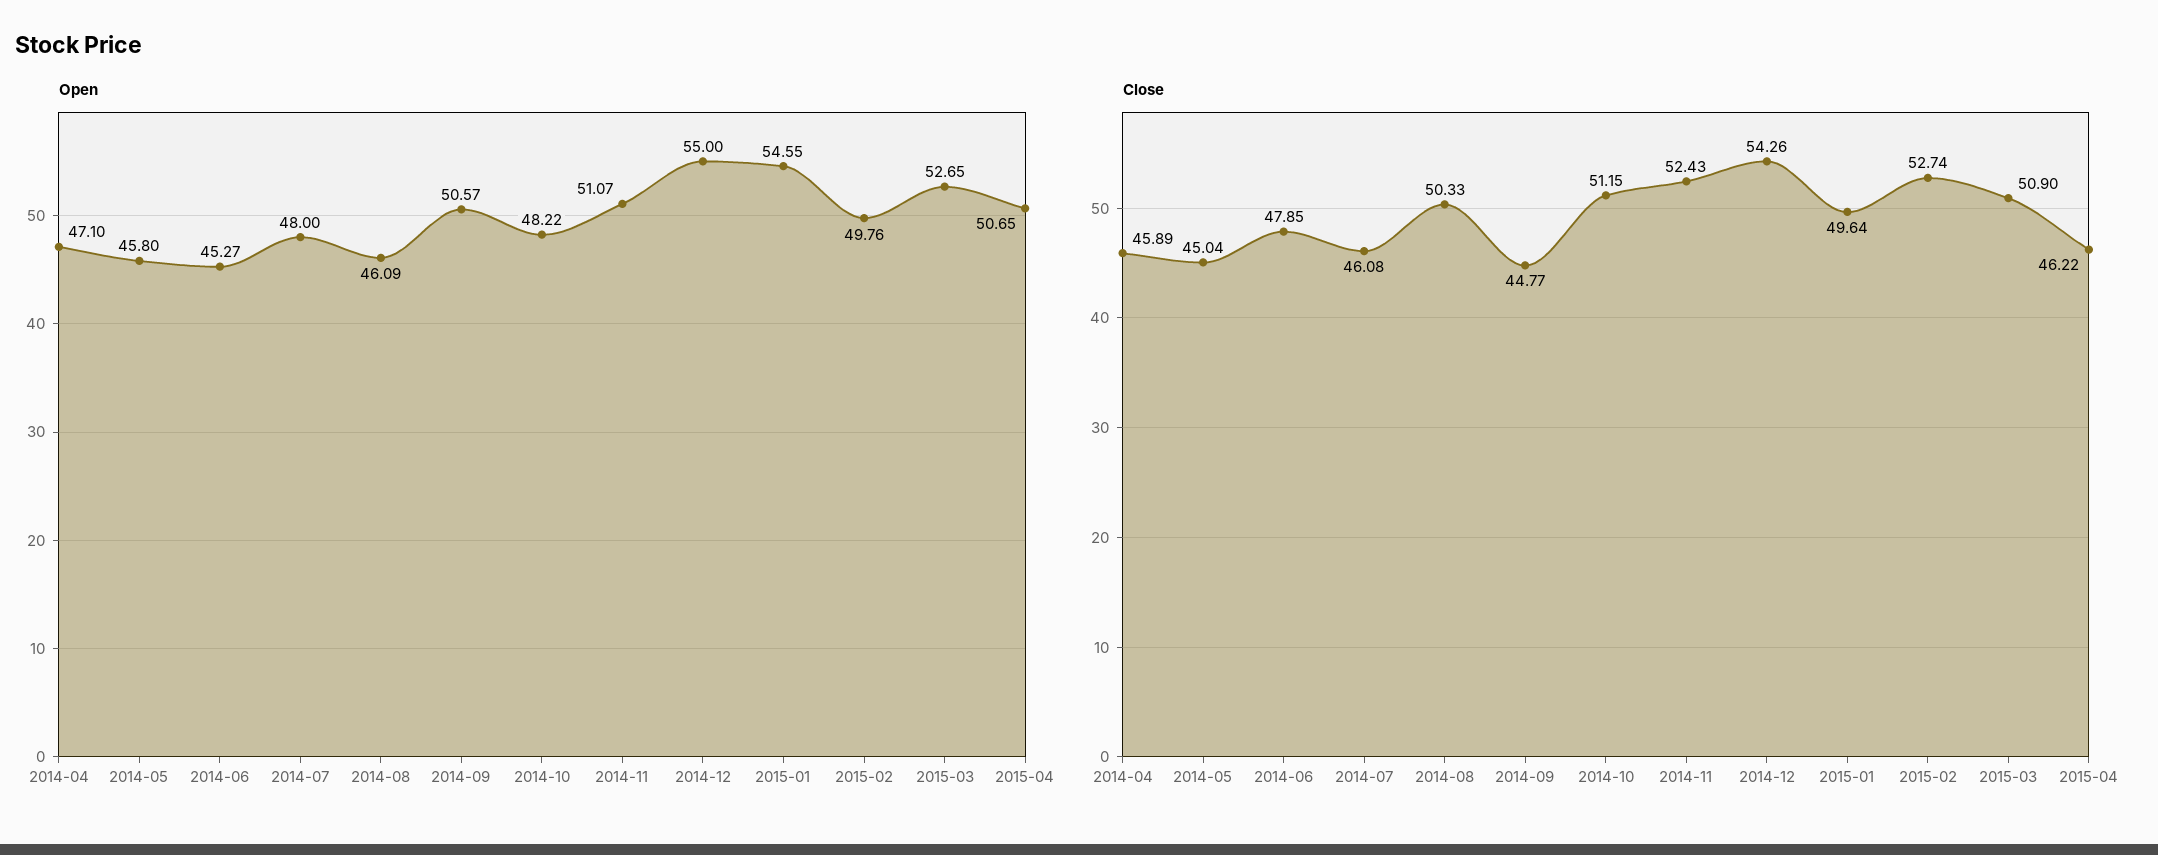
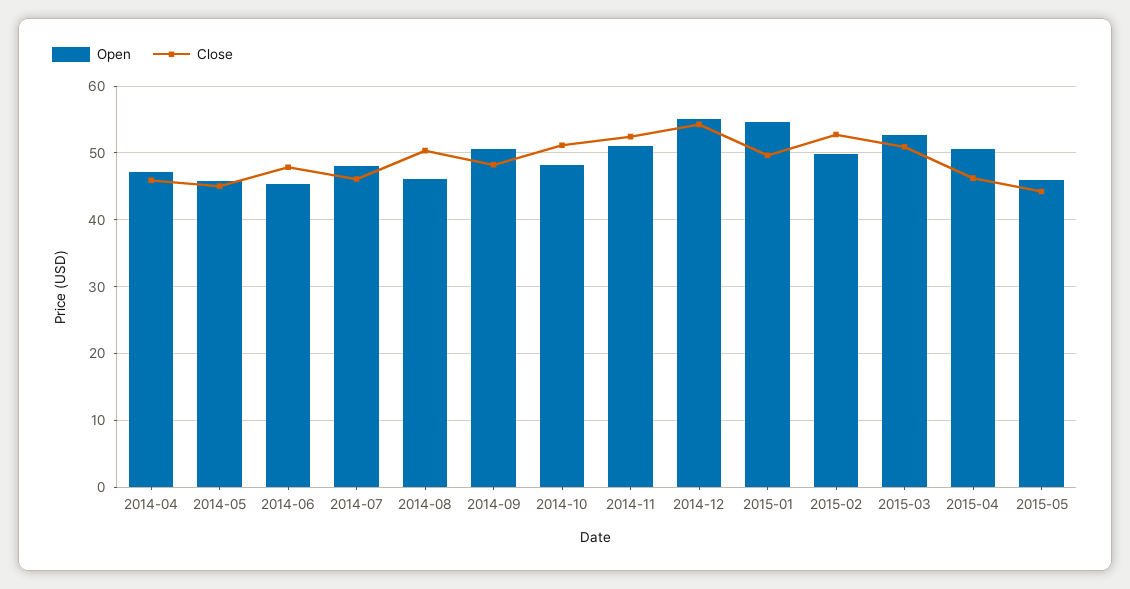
Close, 2014-09: 44.77 -> 48
Open, 2015-05: none -> 46
Close, 2015-05: none -> 44

